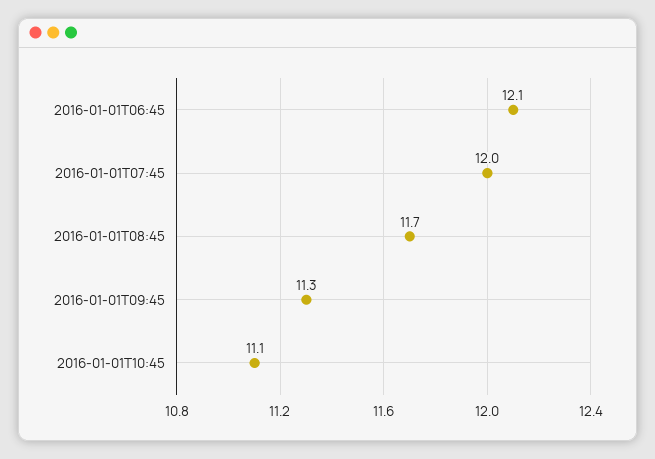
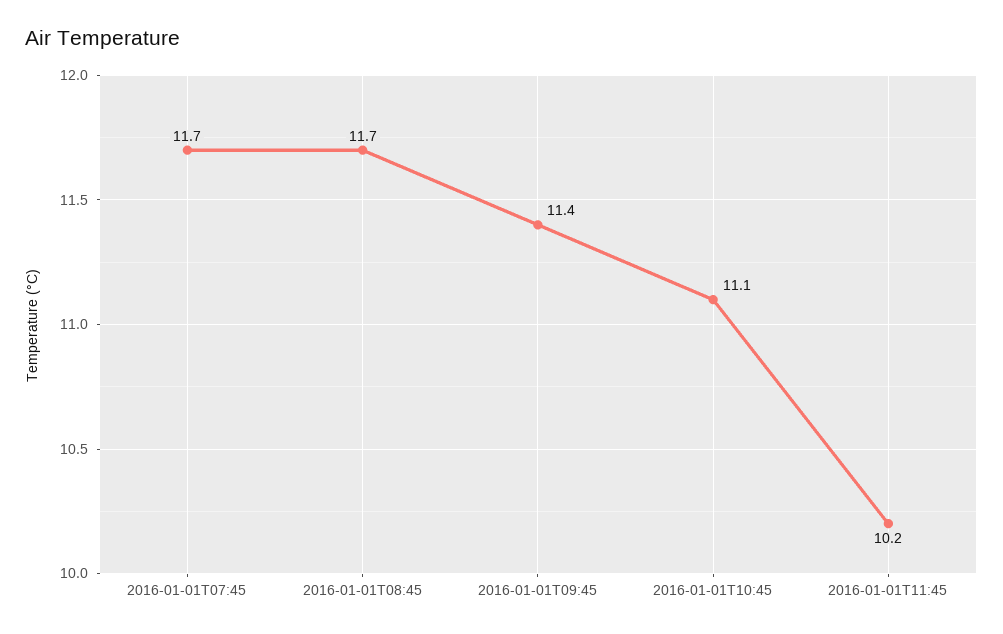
2016-01-01T06:45: 12.1 -> none
2016-01-01T07:45: 12 -> 11.7
2016-01-01T09:45: 11.3 -> 11.4
2016-01-01T11:45: none -> 10.2

